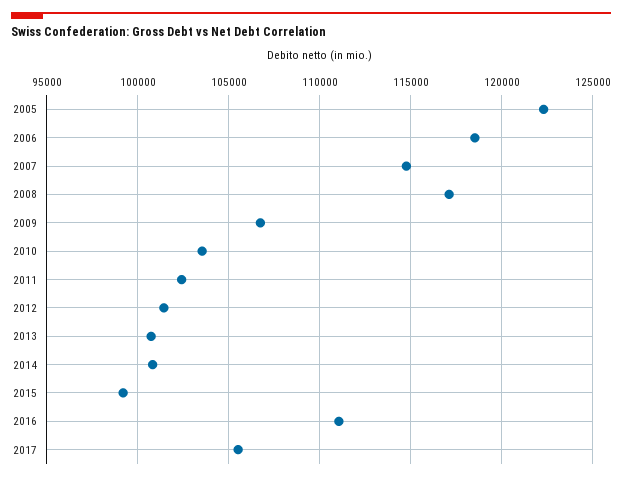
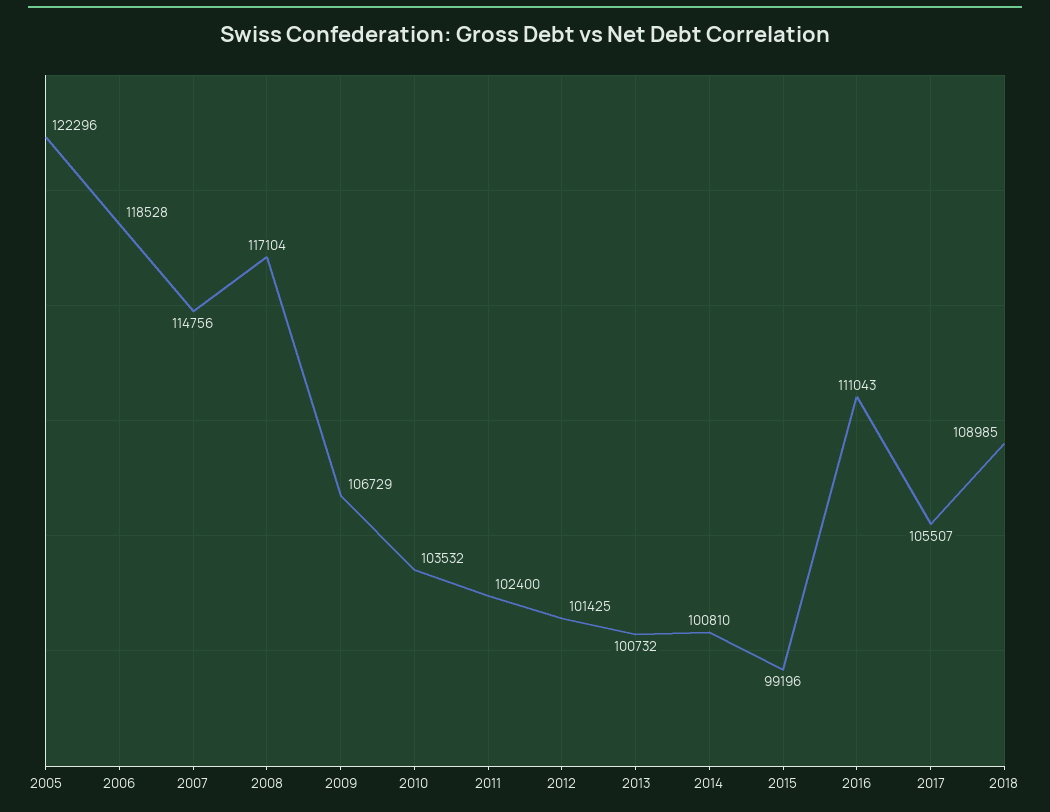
2018: none -> 108985

